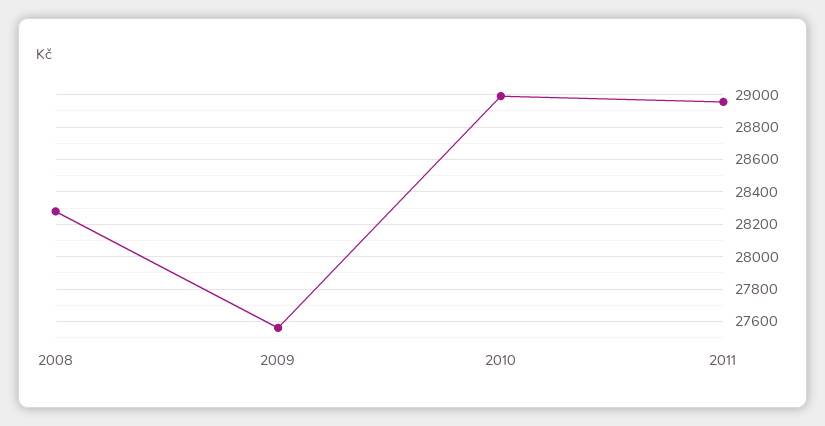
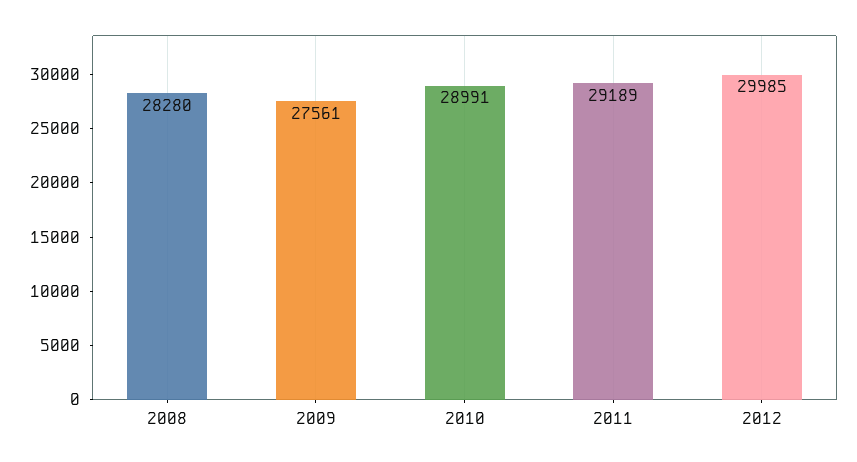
2011: 28950 -> 29189
2012: none -> 29985

